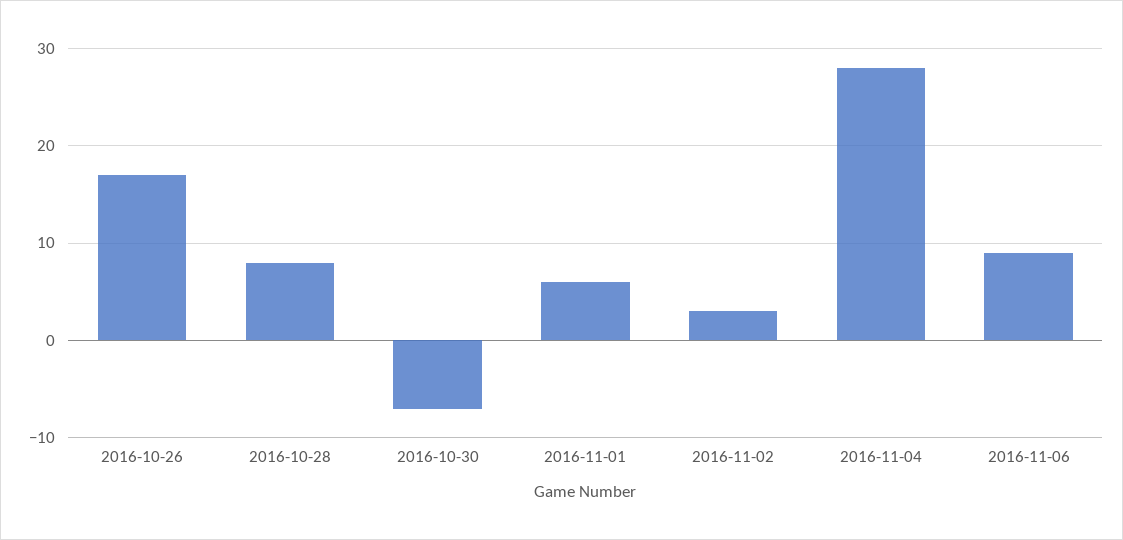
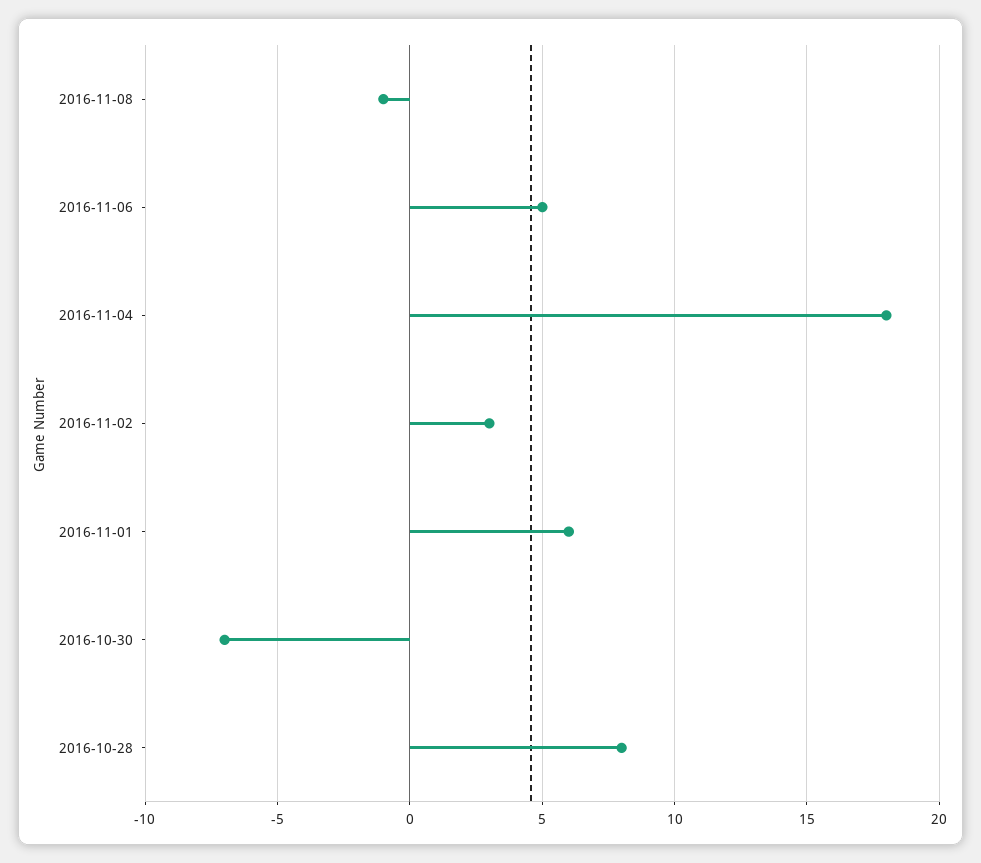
2016-10-26: 17 -> none
2016-11-04: 28 -> 18
2016-11-06: 9 -> 5
2016-11-08: none -> -1

